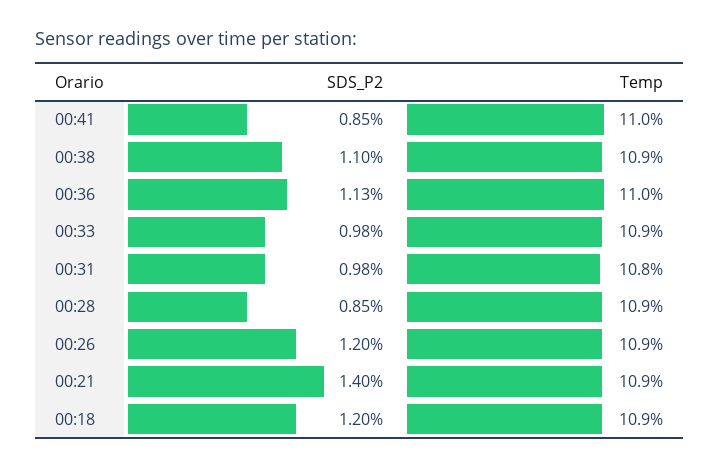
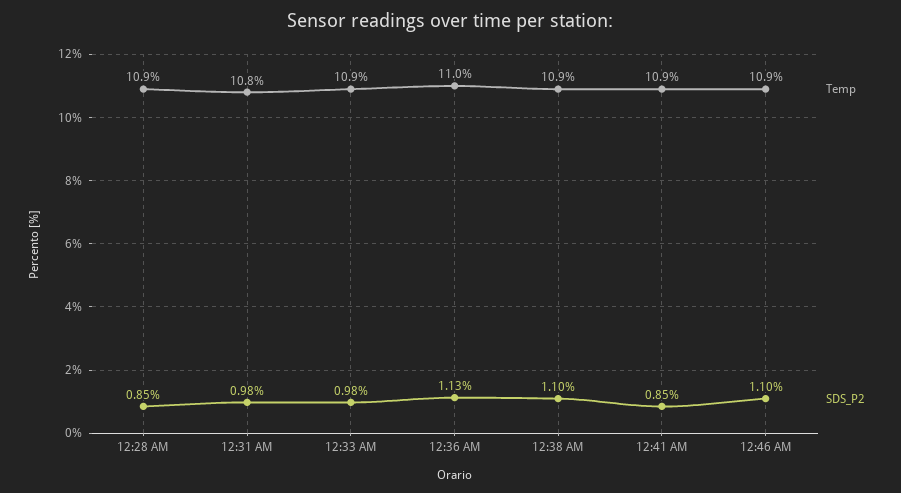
Temp, 00:41: 11 -> 10.9
SDS_P2, 00:26: 1.2 -> none
Temp, 00:26: 10.9 -> none
SDS_P2, 00:21: 1.4 -> none
Temp, 00:21: 10.9 -> none
SDS_P2, 00:18: 1.2 -> none
Temp, 00:18: 10.9 -> none
Temp, 12:46 AM: none -> 10.9
SDS_P2, 12:46 AM: none -> 1.1

